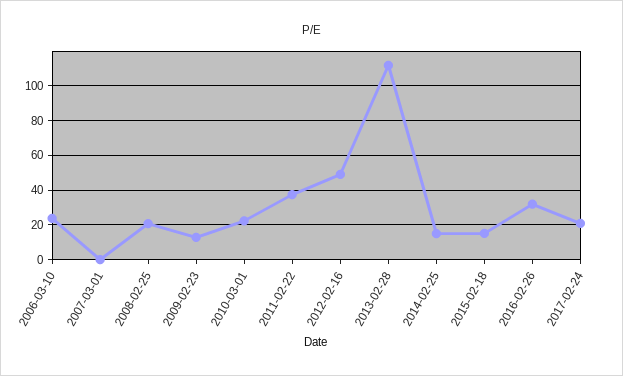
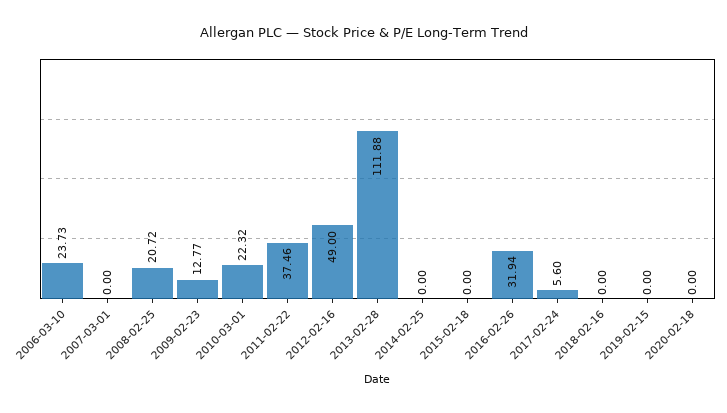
2014-02-25: 15 -> 0
2015-02-18: 15 -> 0
2017-02-24: 20 -> 5.6
2018-02-16: none -> 0
2019-02-15: none -> 0
2020-02-18: none -> 0

